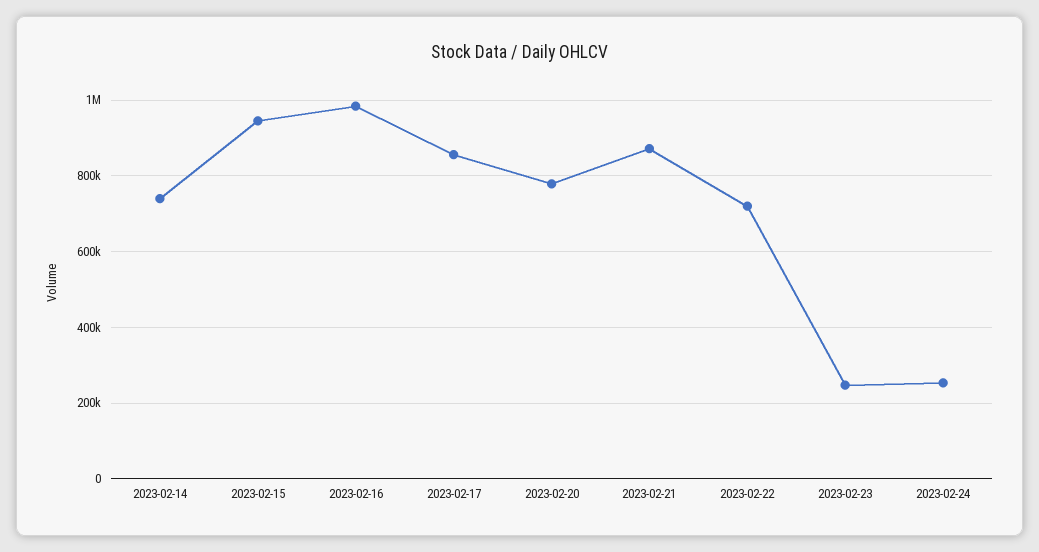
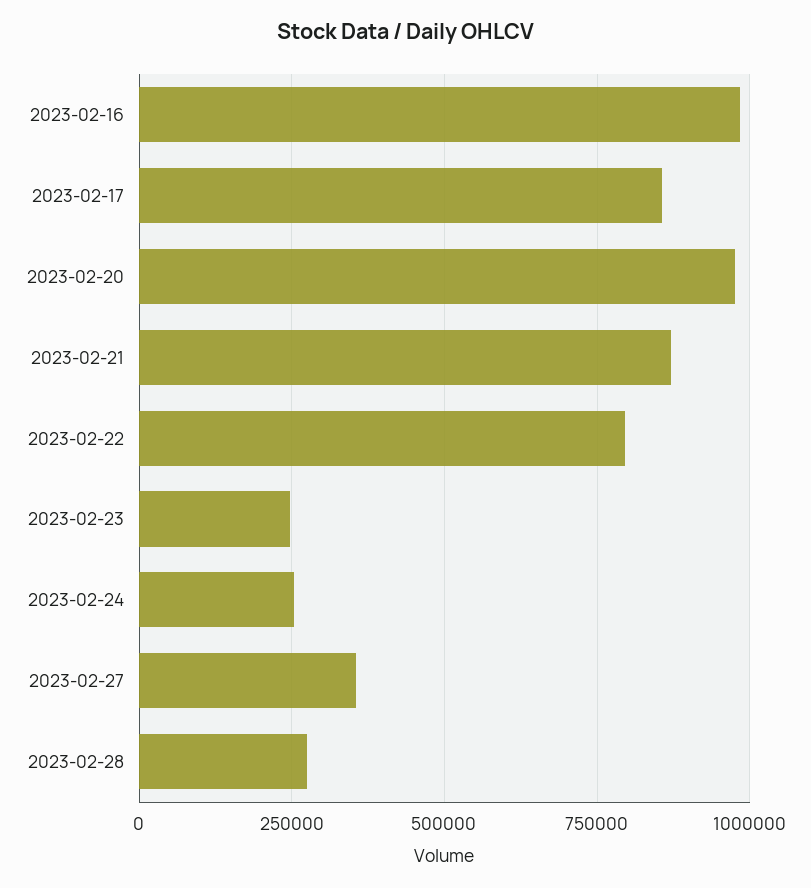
2023-02-14: 740000 -> none
2023-02-15: 940000 -> none
2023-02-20: 780000 -> 975000
2023-02-22: 720000 -> 800000
2023-02-27: none -> 350000
2023-02-28: none -> 275000

